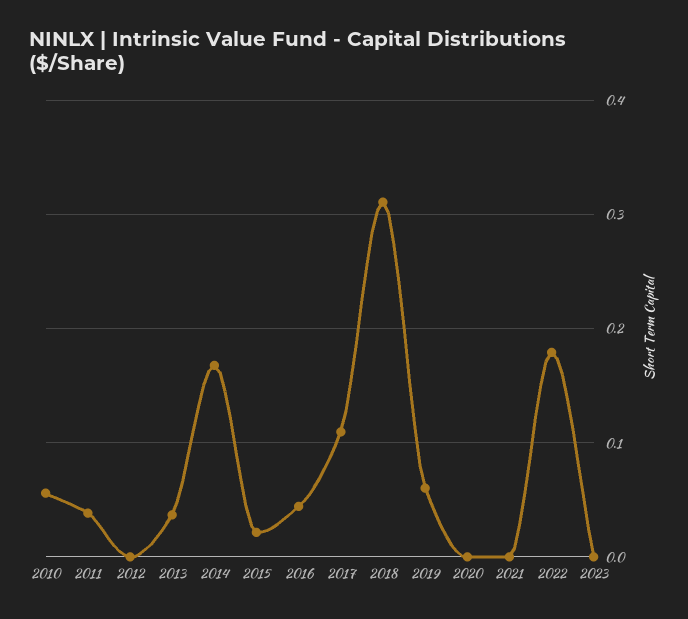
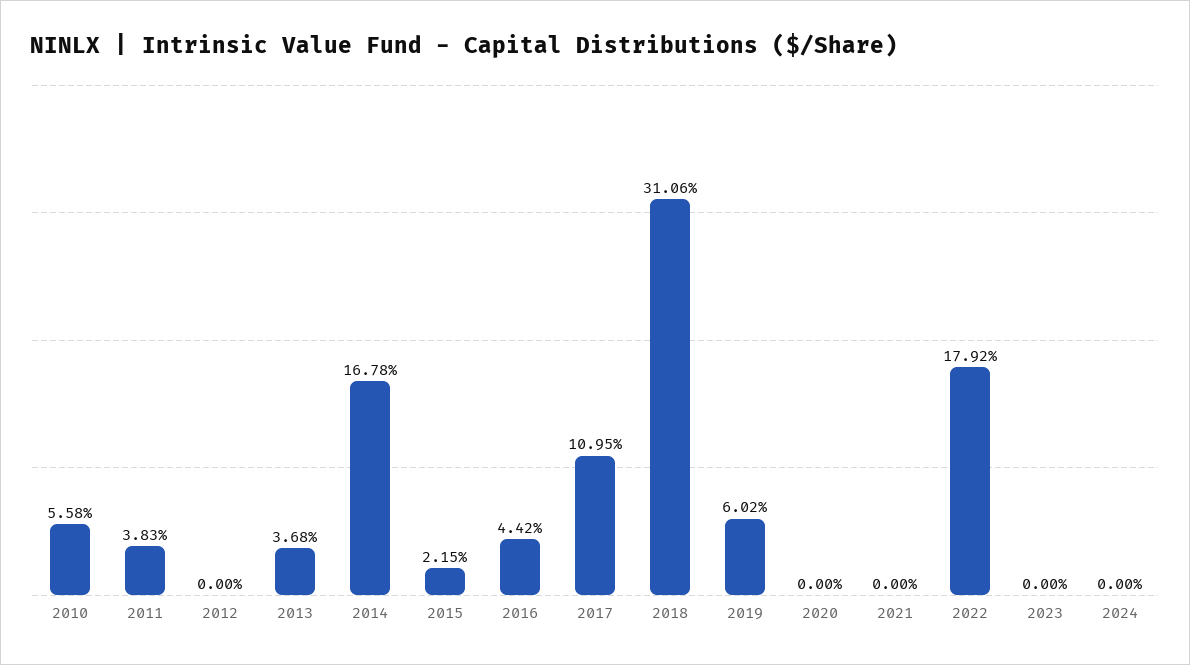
2024: none -> 0

